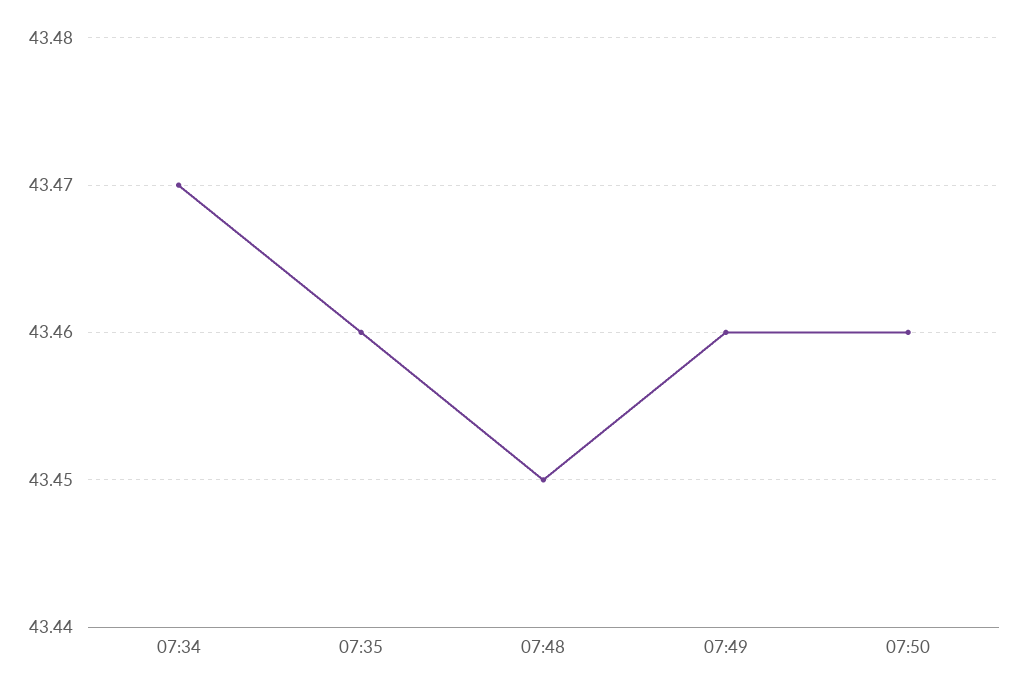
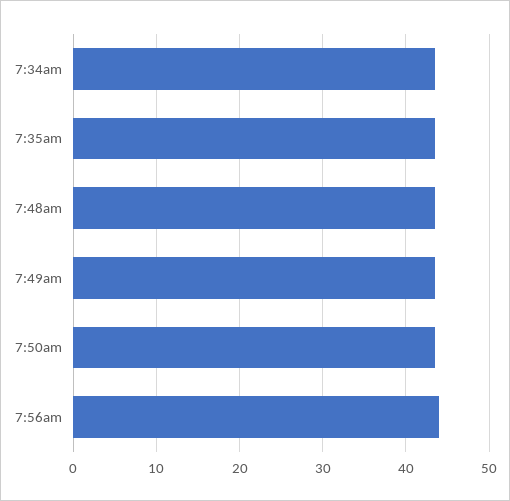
7:56am: none -> 44

